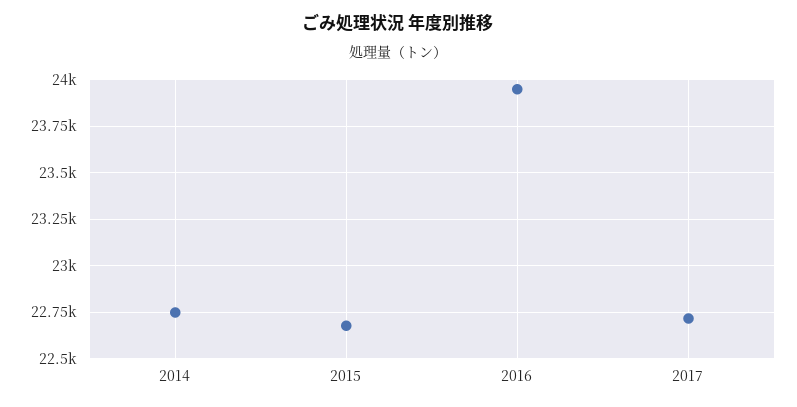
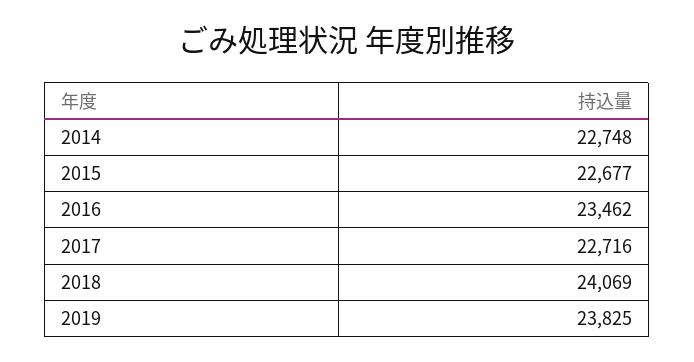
2016: 23950 -> 23462
2018: none -> 24069
2019: none -> 23825

